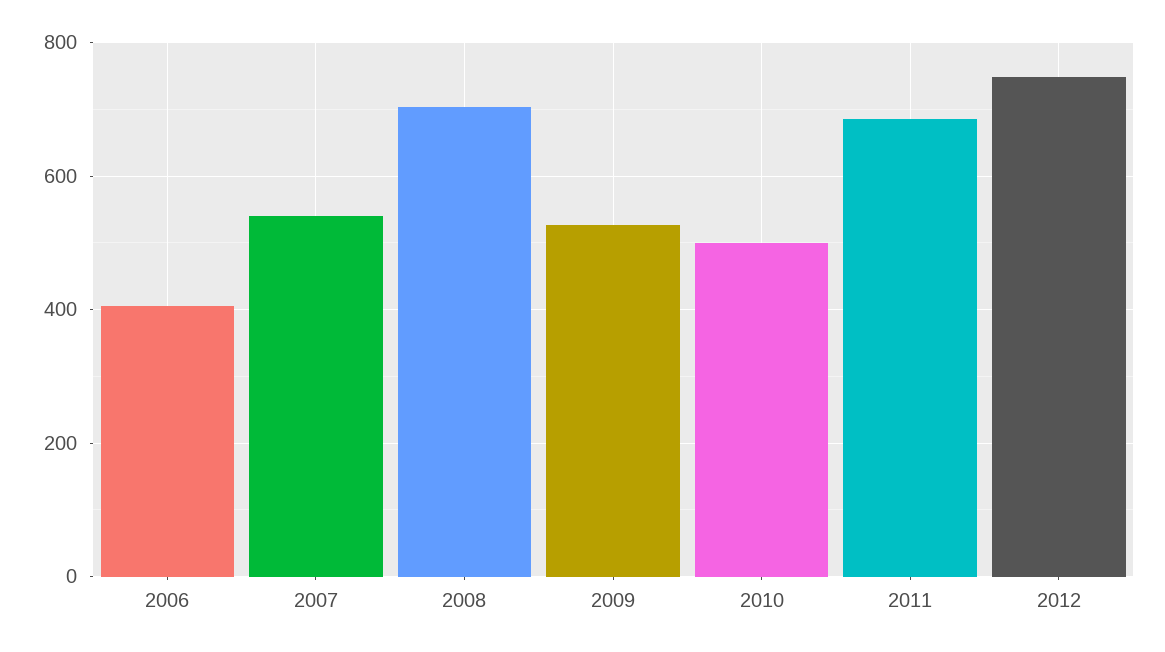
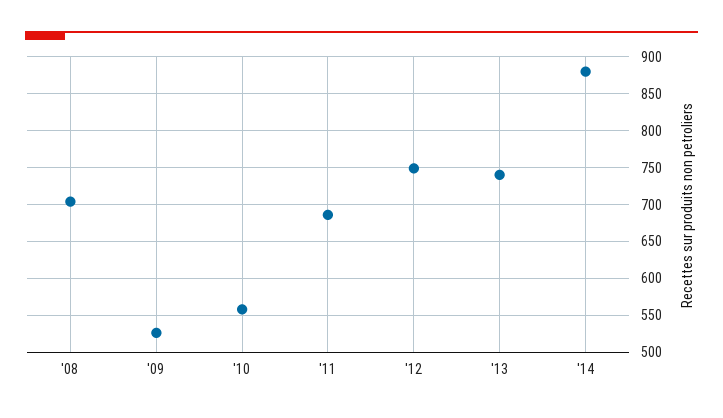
2006: 400 -> none
2007: 540 -> none
2010: 500 -> 560
'13: none -> 740
'14: none -> 880

